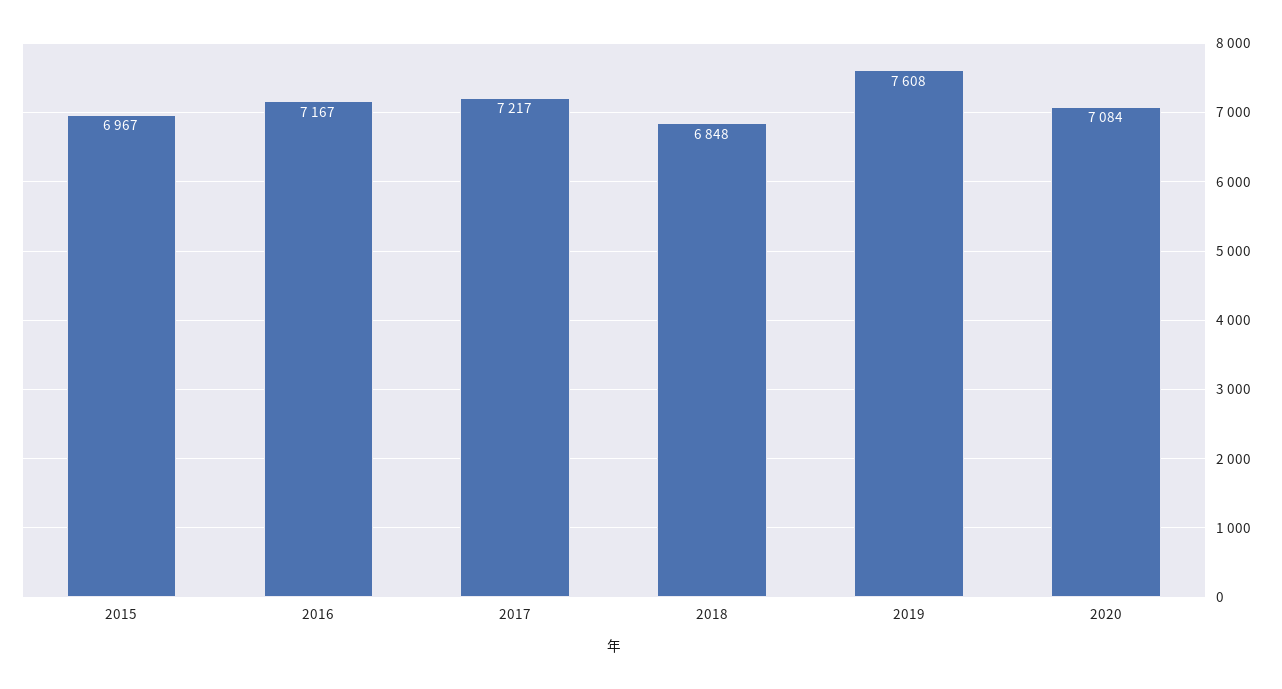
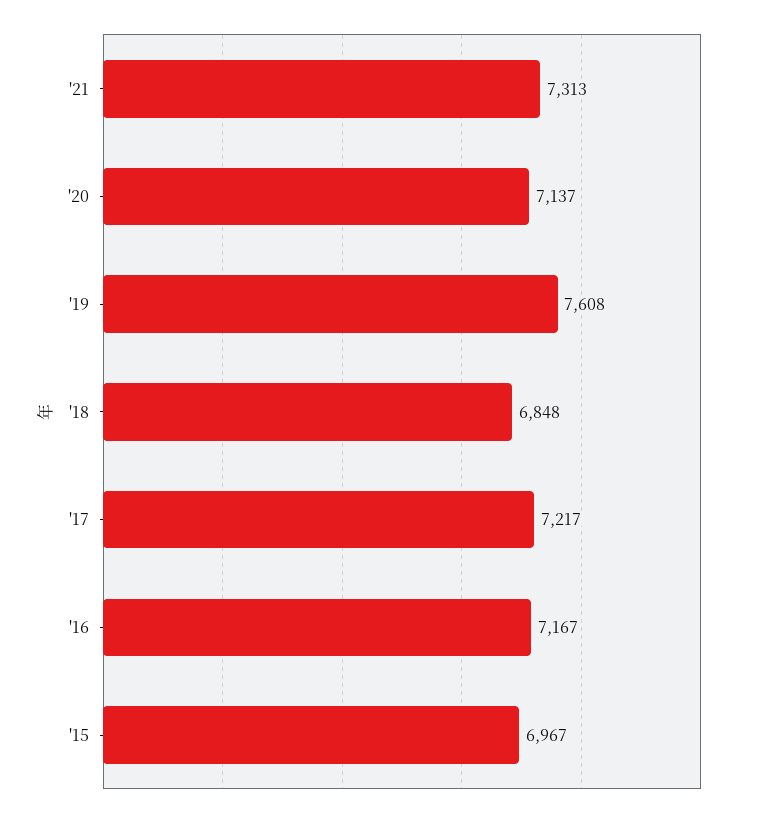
2020: 7084 -> 7137
'21: none -> 7313

